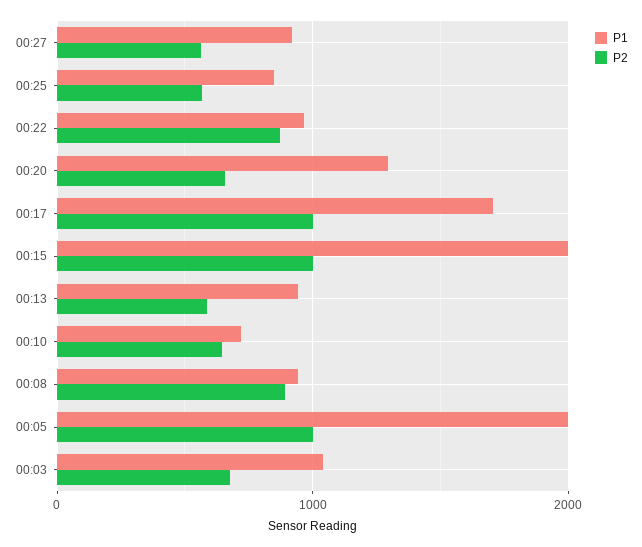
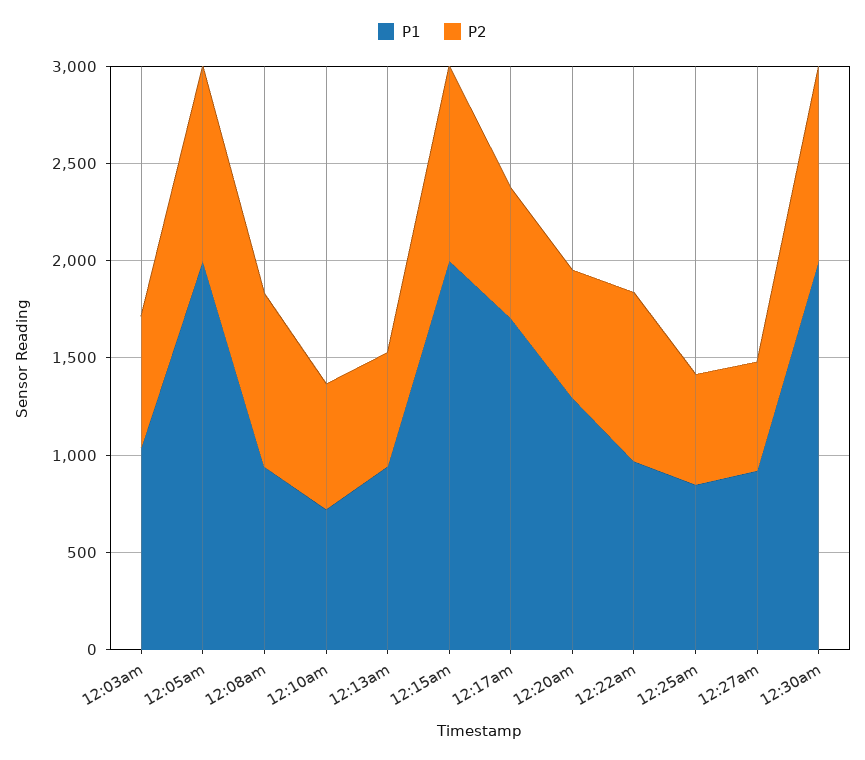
P2, 00:17: 1000 -> 700
P1, 12:30am: none -> 2000
P2, 12:30am: none -> 1000

